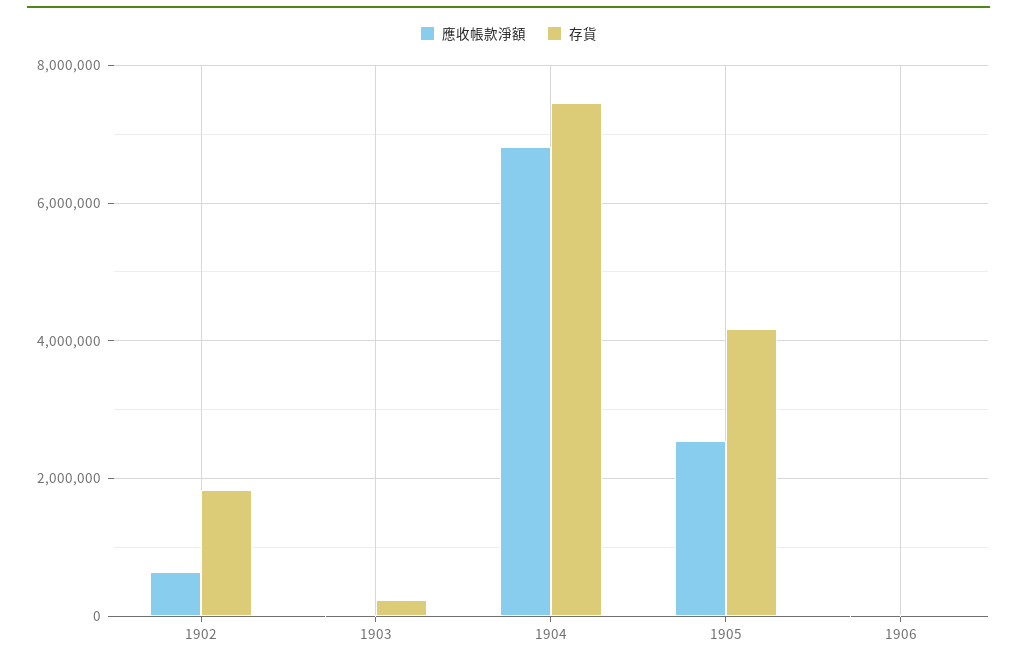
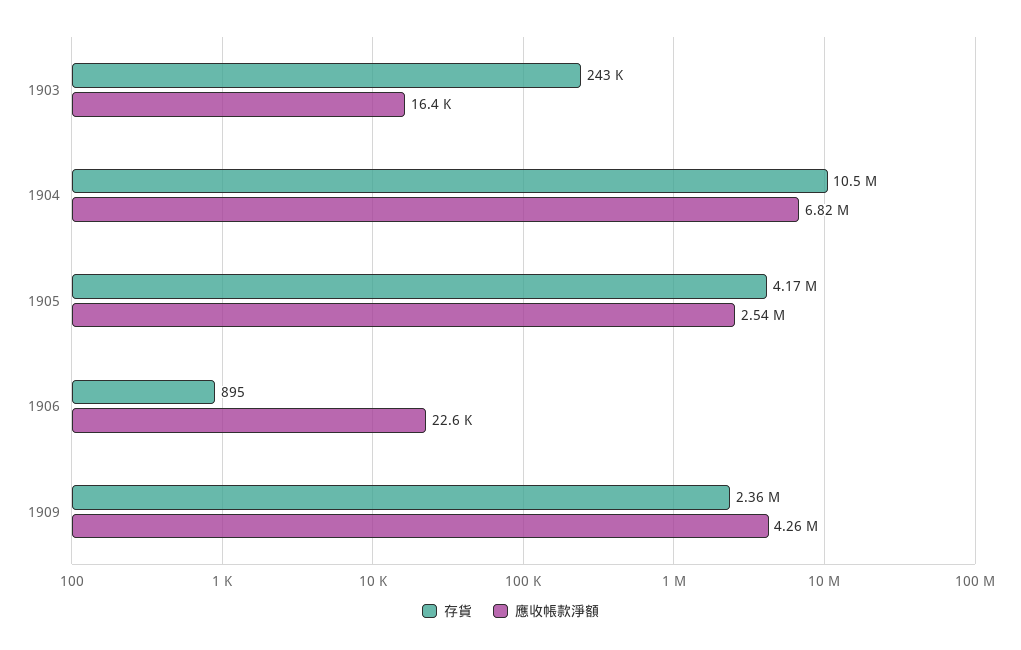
應收帳款淨額, 1902: 600000 -> none
存貨, 1902: 1800000 -> none
存貨, 1904: 7400000 -> 10500000
存貨, 1909: none -> 2360000
應收帳款淨額, 1909: none -> 4260000

